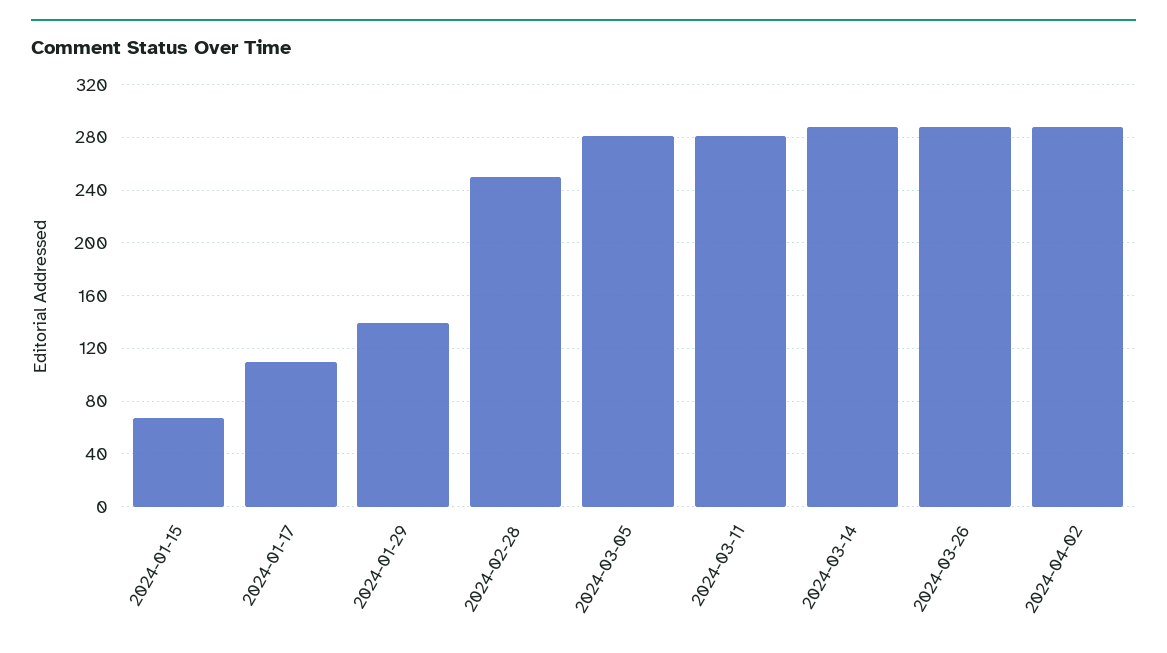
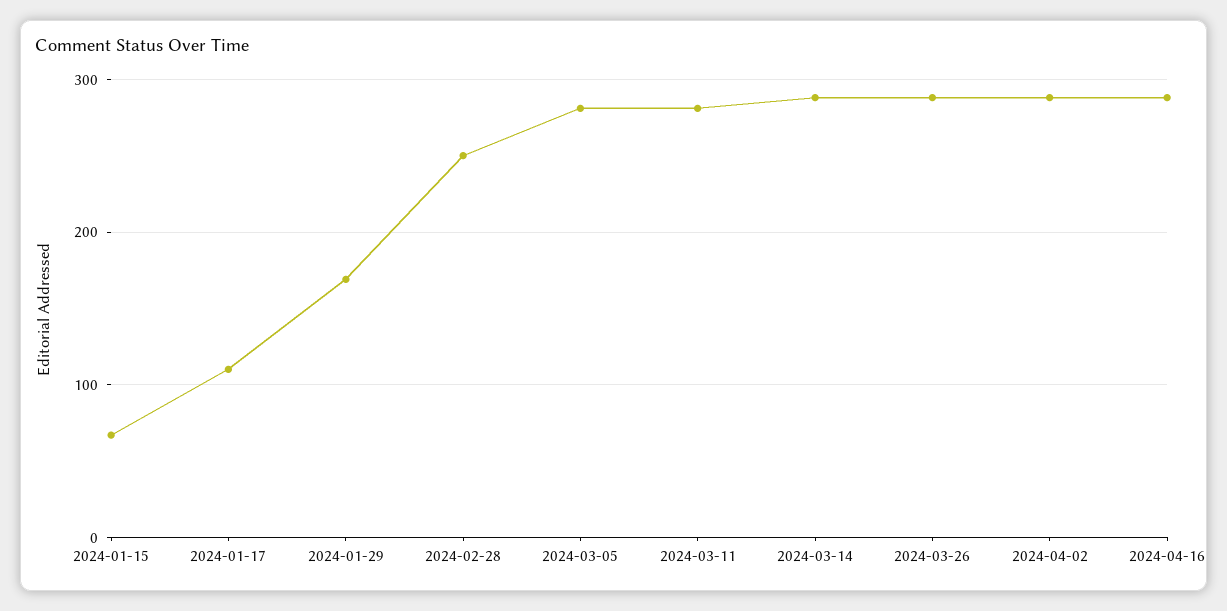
2024-01-29: 140 -> 170
2024-04-16: none -> 290

